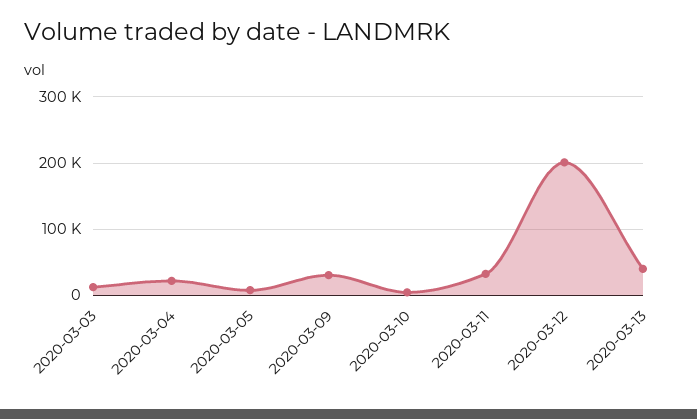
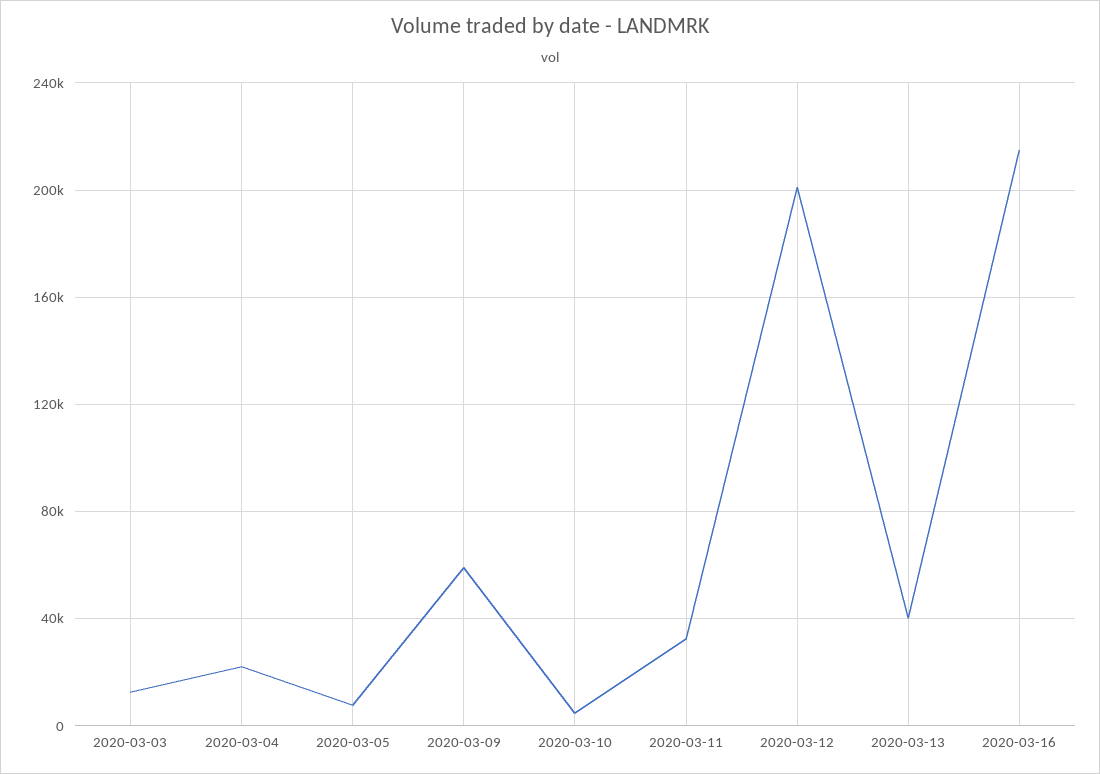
2020-03-09: 30000 -> 60000
2020-03-16: none -> 215000

